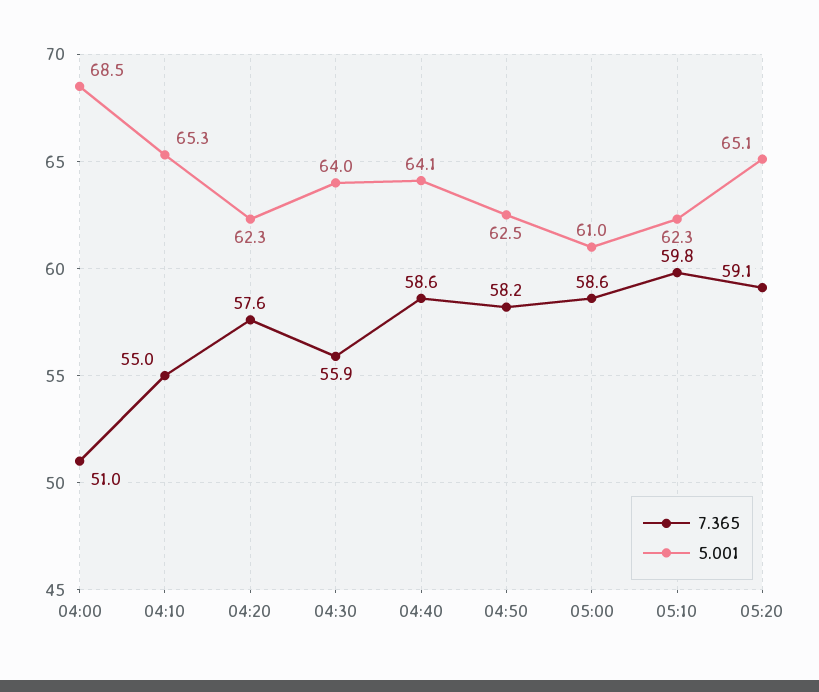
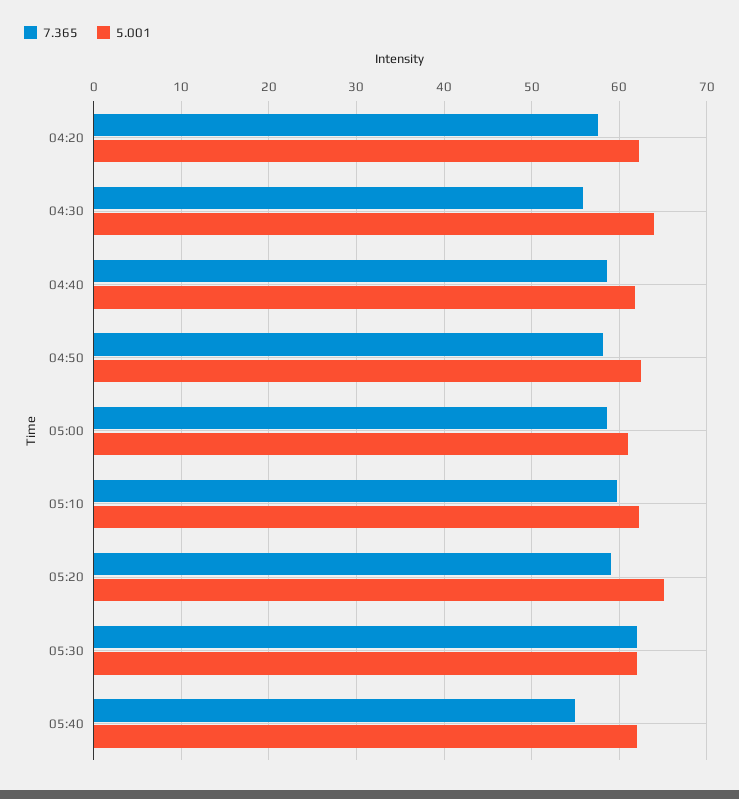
7.365, 04:00: 51 -> none
5.001, 04:00: 68.5 -> none
7.365, 04:10: 55 -> none
5.001, 04:10: 65.3 -> none
5.001, 04:40: 64.1 -> 62
7.365, 05:30: none -> 62
5.001, 05:30: none -> 62
7.365, 05:40: none -> 55
5.001, 05:40: none -> 62

